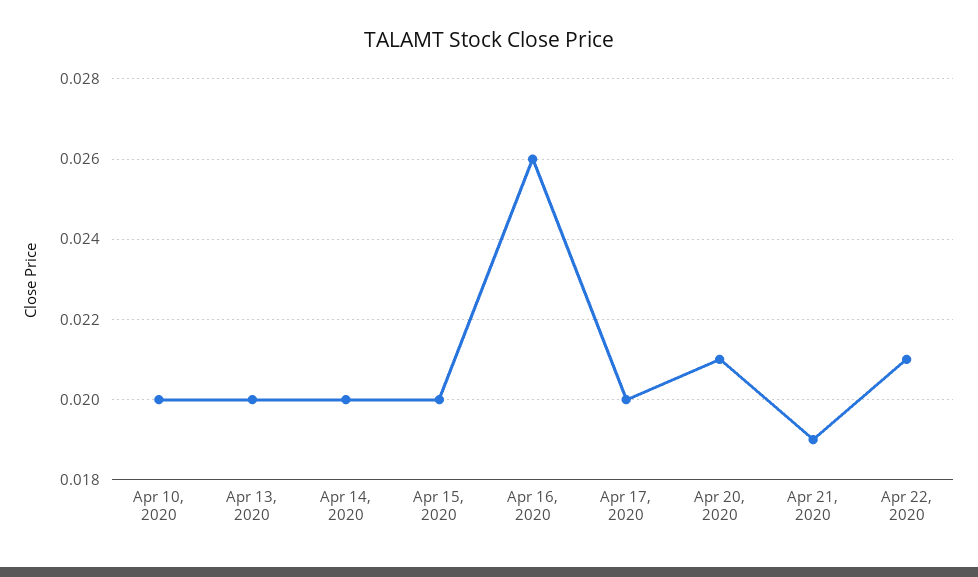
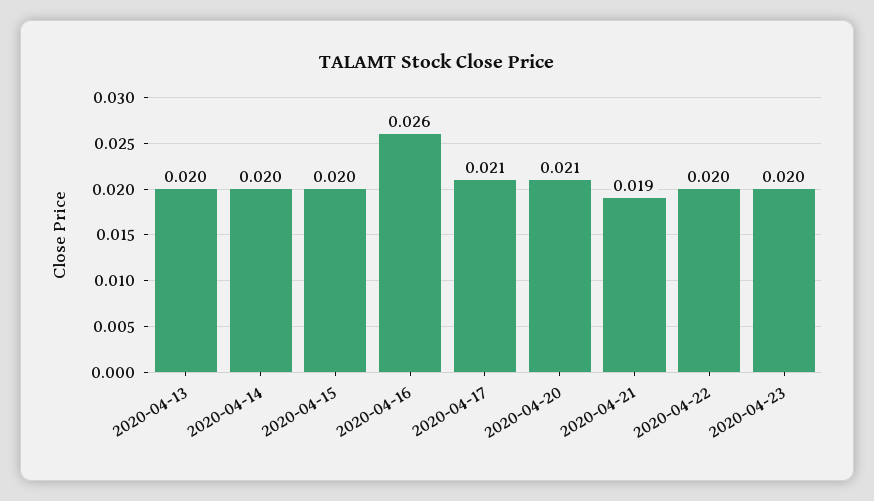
Apr 10, 2020: 0.02 -> none
Apr 17, 2020: 0.02 -> 0.021
Apr 22, 2020: 0.021 -> 0.02
2020-04-23: none -> 0.02

